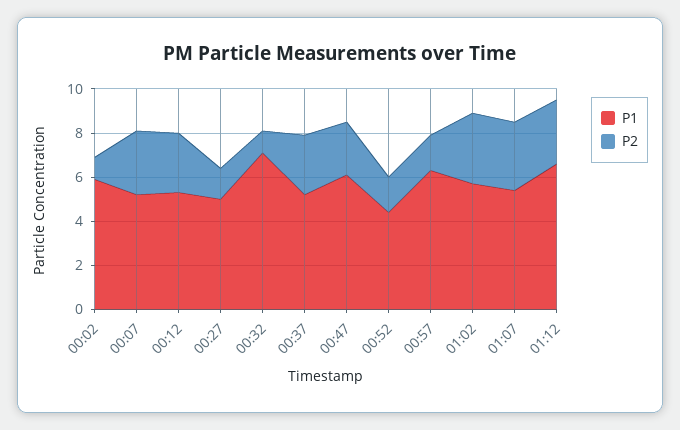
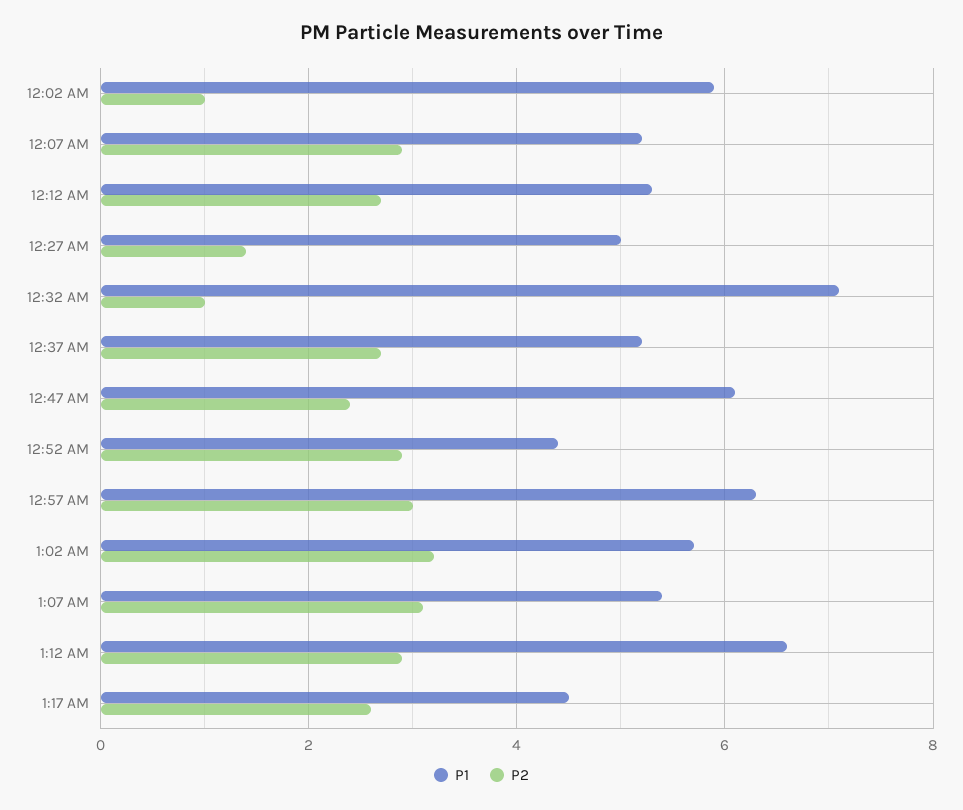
P2, 00:52: 1.5 -> 3
P2, 00:57: 1.5 -> 3
P1, 1:17 AM: none -> 4.5
P2, 1:17 AM: none -> 2.5

